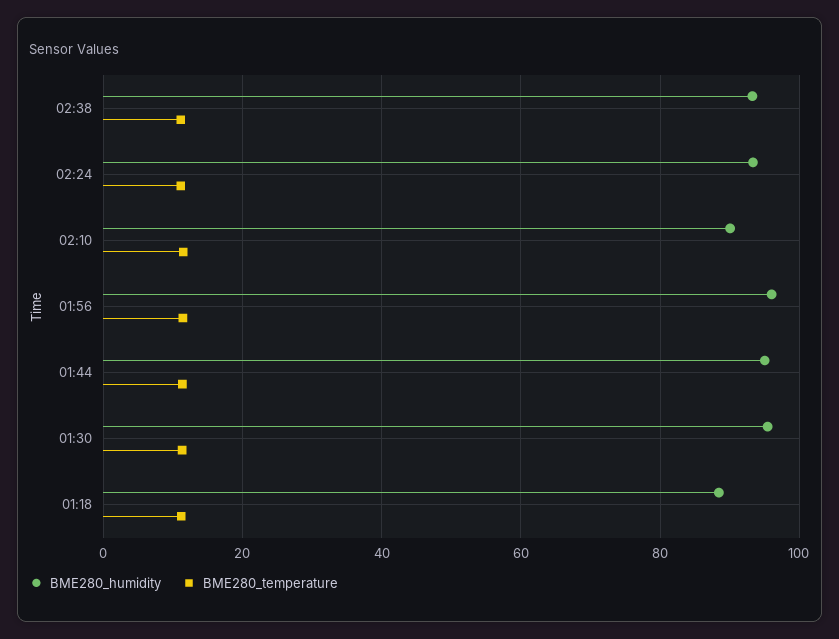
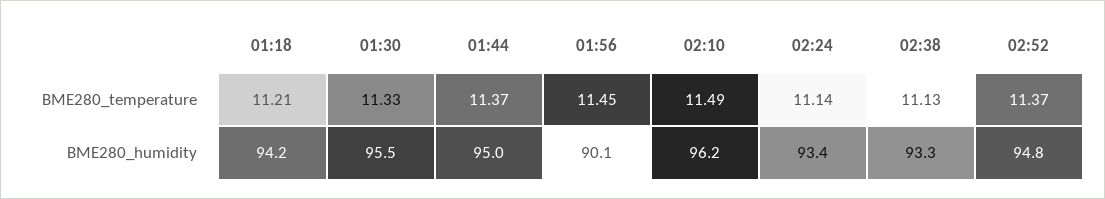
BME280_humidity, 02:10: 90 -> 96.2
BME280_humidity, 01:56: 96 -> 90.1
BME280_humidity, 01:18: 88 -> 94.2
BME280_temperature, 02:52: none -> 11.37
BME280_humidity, 02:52: none -> 94.8

